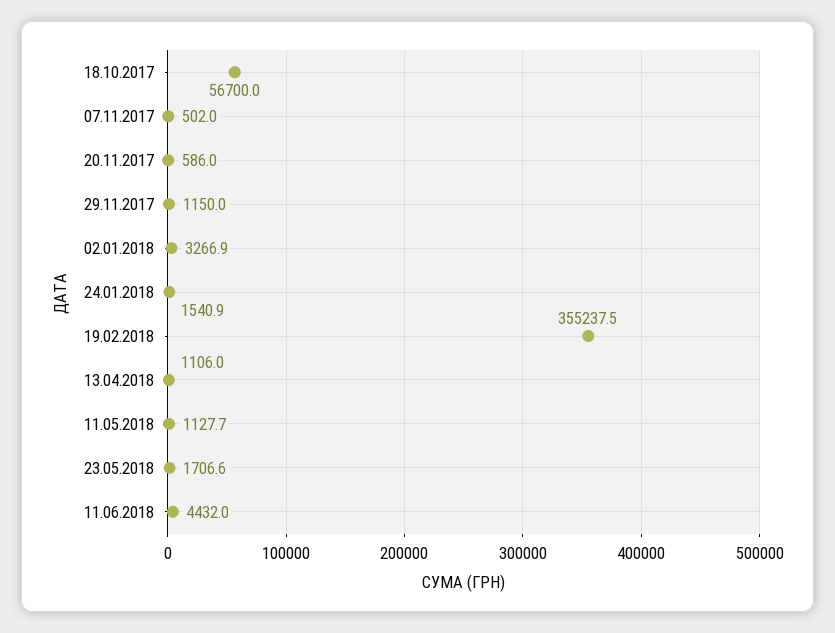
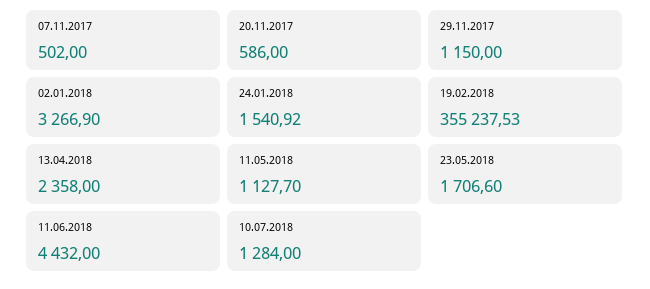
18.10.2017: 56700 -> none
13.04.2018: 1106 -> 2358
10.07.2018: none -> 1284

